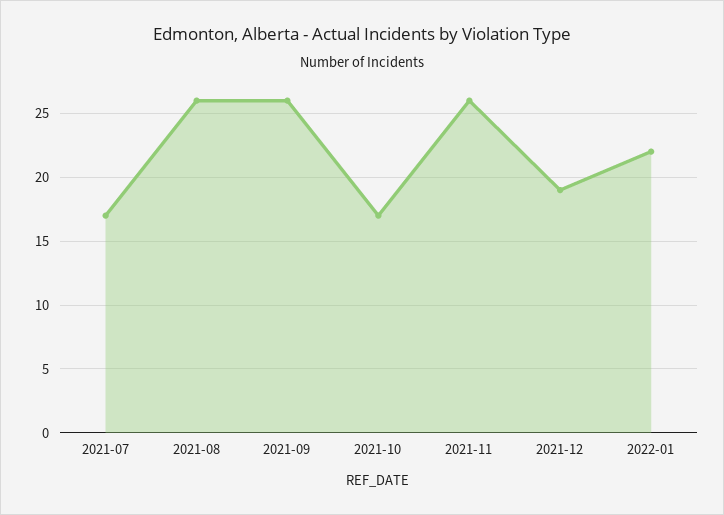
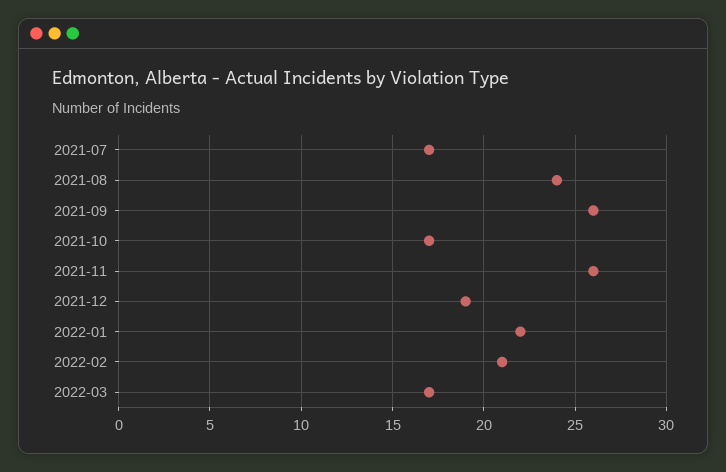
2021-08: 26 -> 24
2022-02: none -> 21
2022-03: none -> 17

